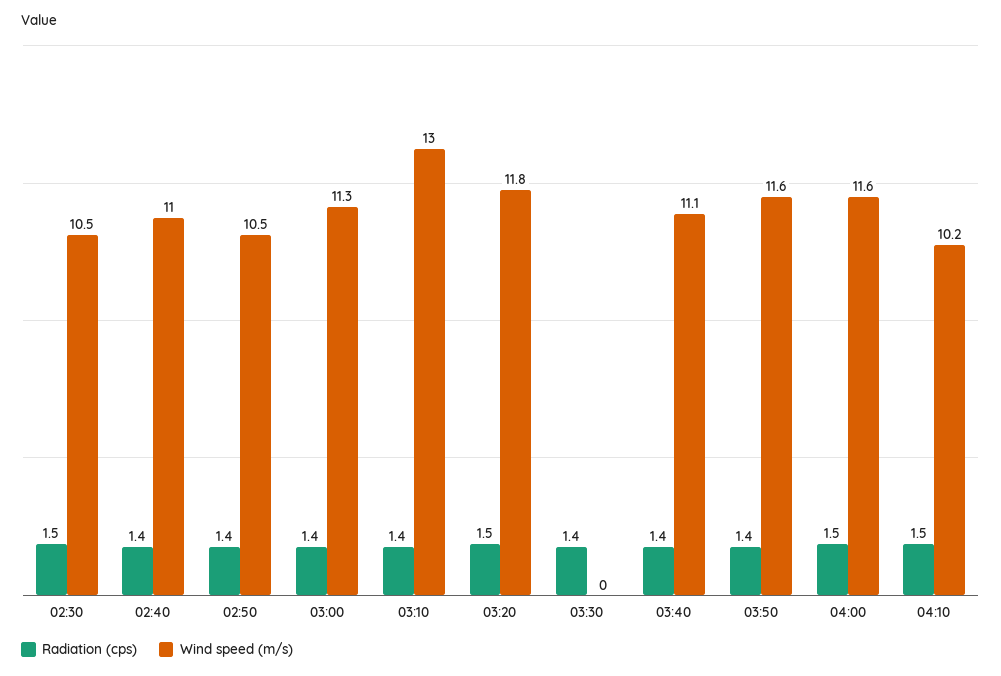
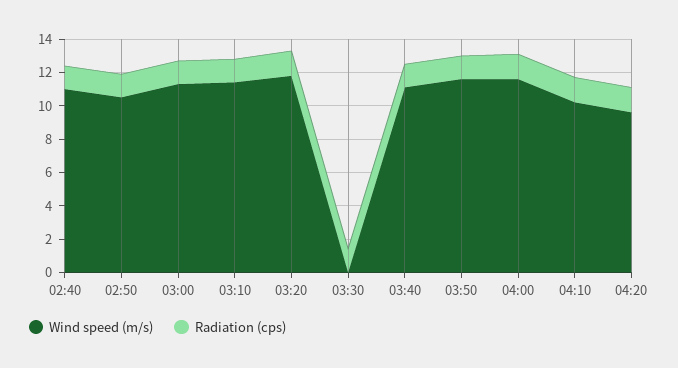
Radiation (cps), 02:30: 1.5 -> none
Wind speed (m/s), 02:30: 10.5 -> none
Wind speed (m/s), 03:10: 13 -> 11.5
Wind speed (m/s), 04:20: none -> 9.5
Radiation (cps), 04:20: none -> 1.5

